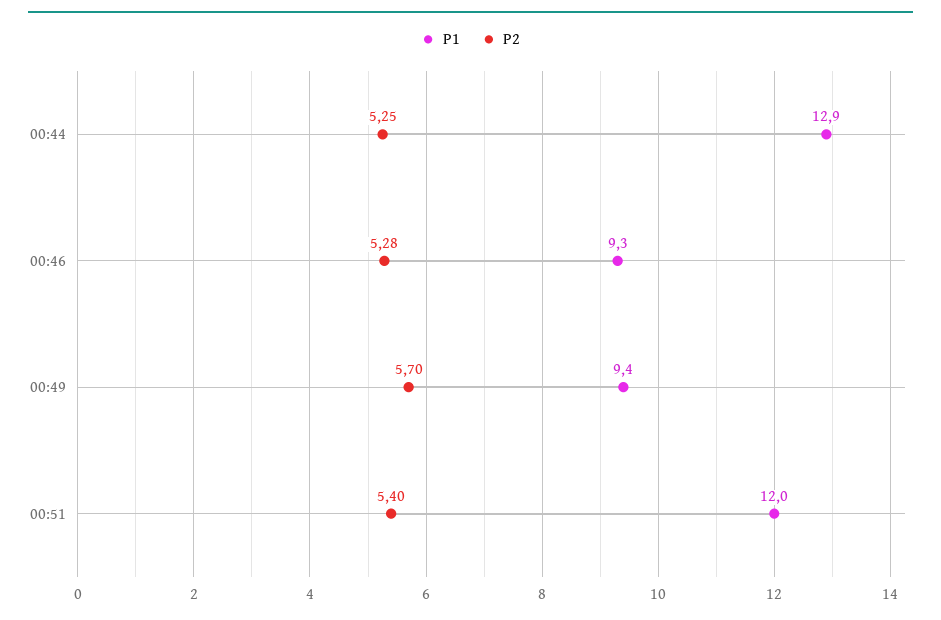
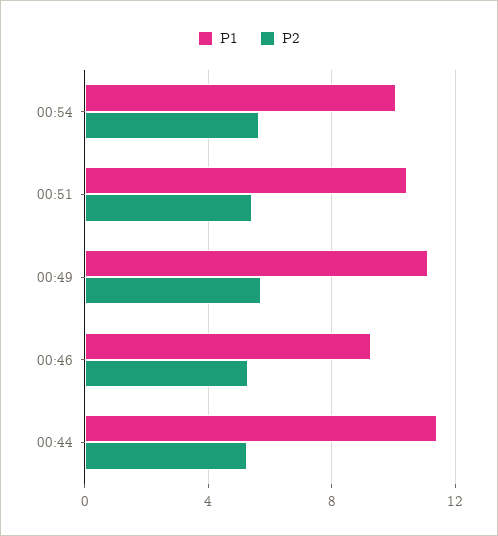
P1, 00:44: 12.9 -> 11.5
P1, 00:49: 9.4 -> 11
P1, 00:51: 12 -> 10.5
P1, 00:54: none -> 10
P2, 00:54: none -> 5.5

